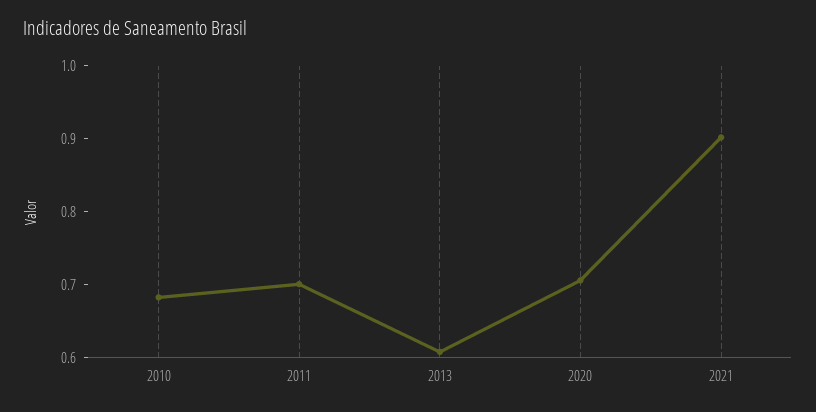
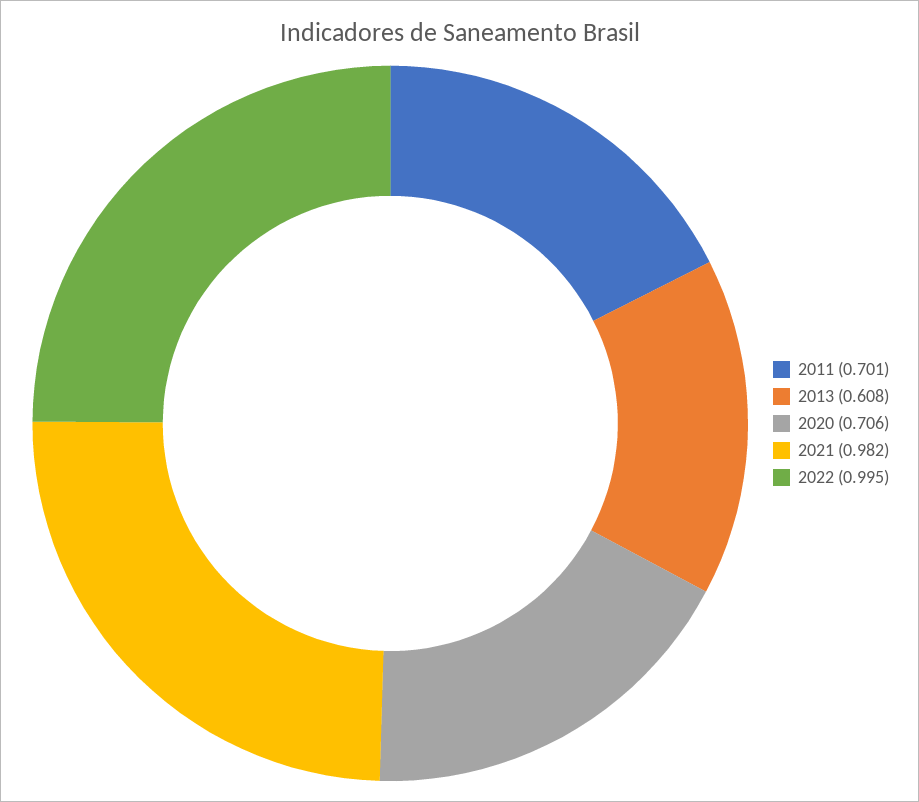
2010: 0.68 -> none
2021: 0.9 -> 0.982
2022: none -> 0.995

